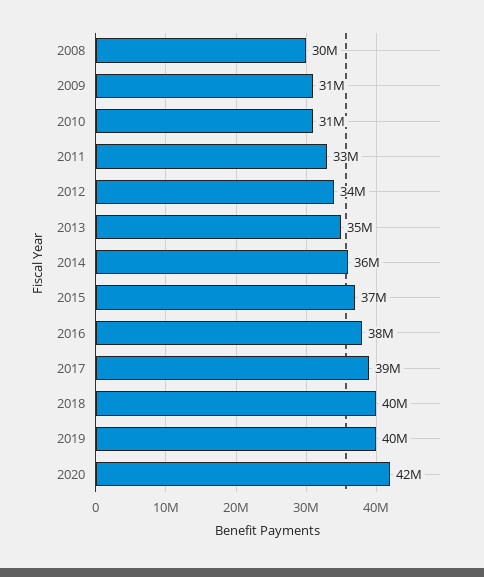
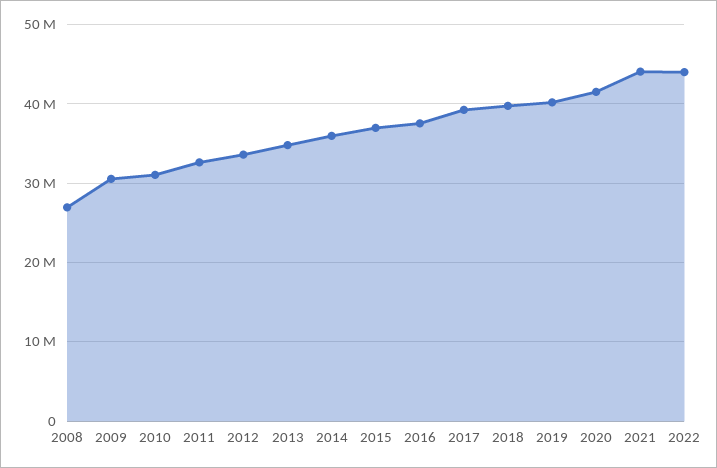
2008: 30000000 -> 27000000
2021: none -> 44000000
2022: none -> 44000000

